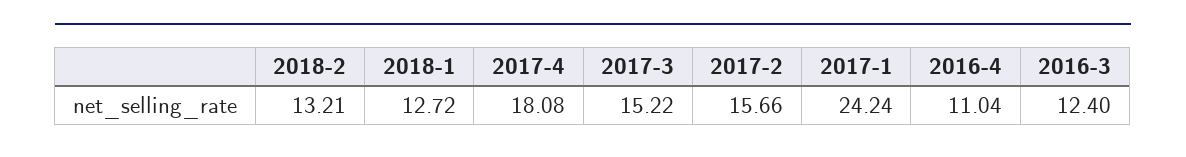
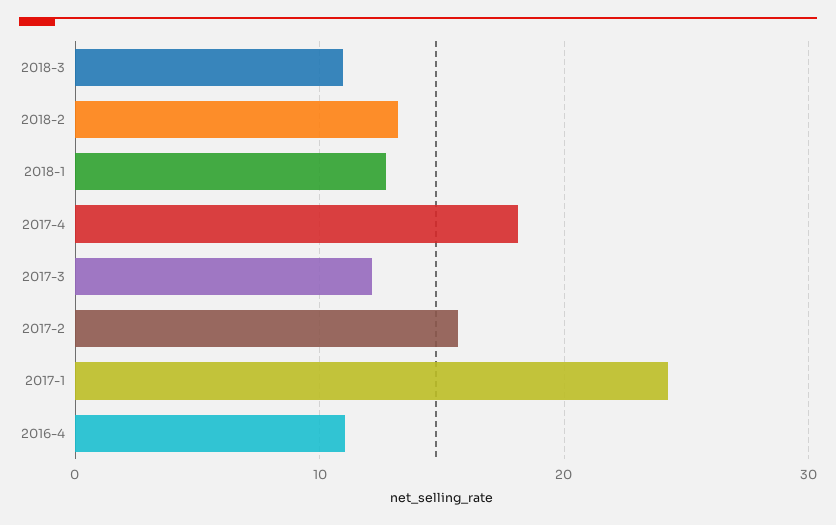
2017-3: 15.22 -> 12
2016-3: 12.4 -> none
2018-3: none -> 11

